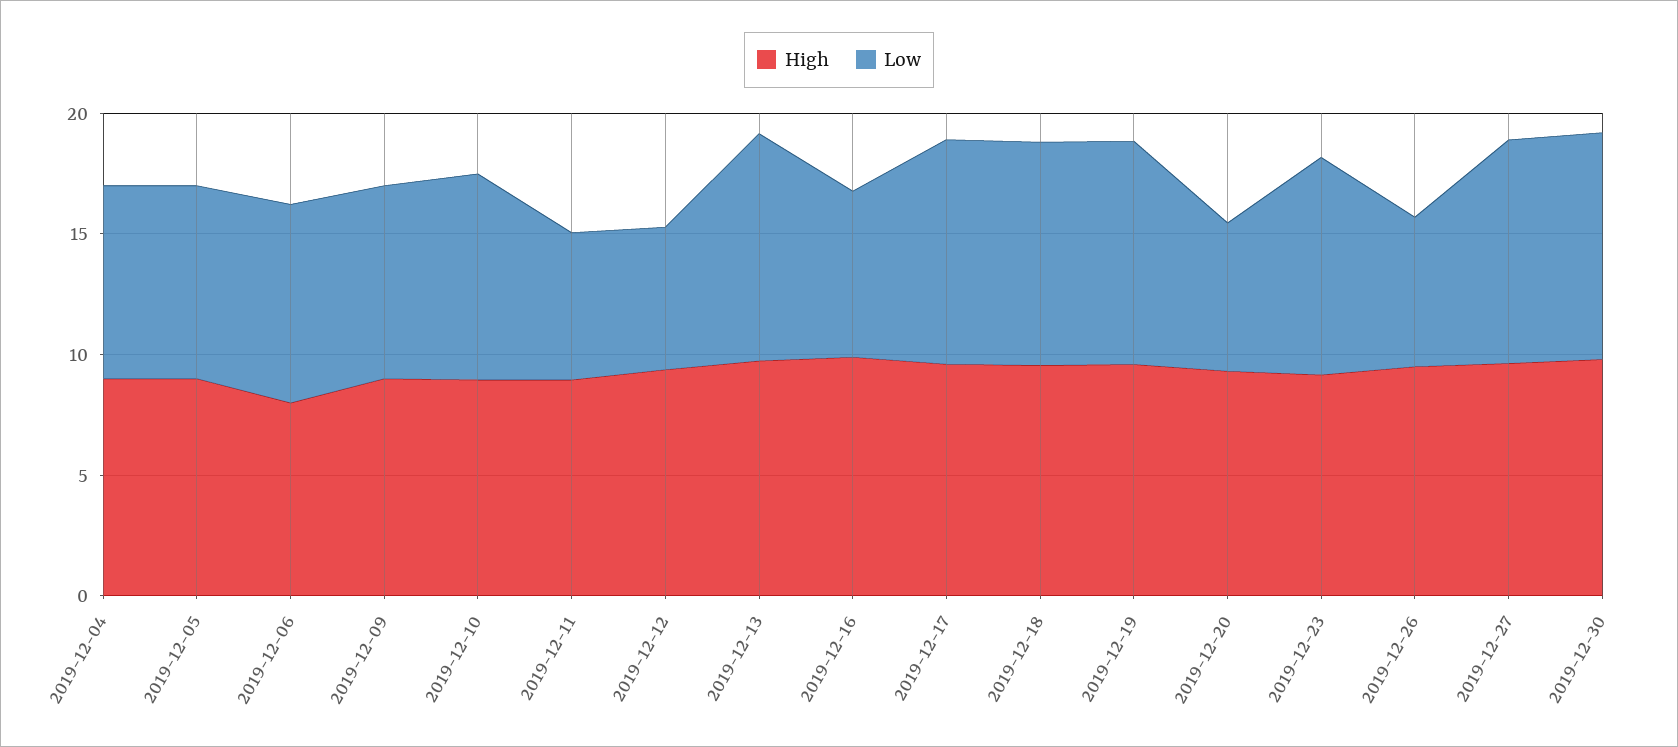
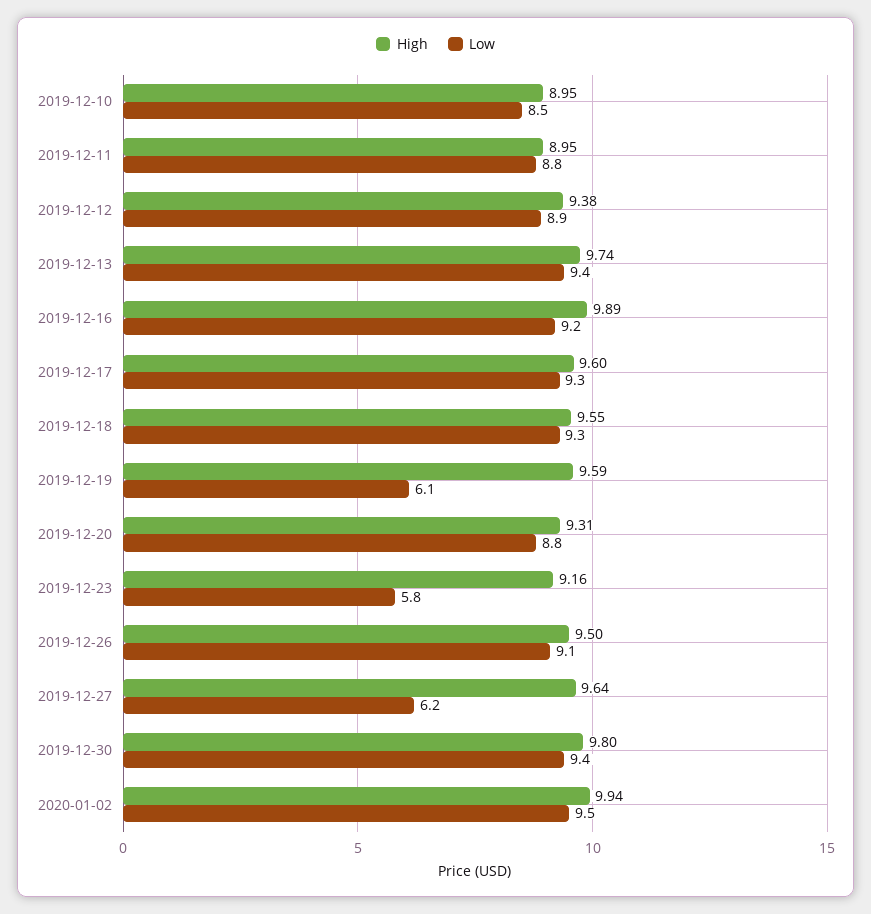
High, 2019-12-04: 9 -> none
Low, 2019-12-04: 8 -> none
High, 2019-12-05: 9 -> none
Low, 2019-12-05: 8 -> none
High, 2019-12-06: 8 -> none
Low, 2019-12-06: 8 -> none
High, 2019-12-09: 9 -> none
Low, 2019-12-09: 8 -> none
Low, 2019-12-11: 6 -> 8.8
Low, 2019-12-12: 6 -> 8.9
Low, 2019-12-16: 7 -> 9.2
Low, 2019-12-19: 9 -> 6.1
Low, 2019-12-20: 6 -> 8.8
Low, 2019-12-23: 9 -> 5.8
Low, 2019-12-26: 6 -> 9.1
Low, 2019-12-27: 9 -> 6.2
High, 2020-01-02: none -> 9.94
Low, 2020-01-02: none -> 9.5

